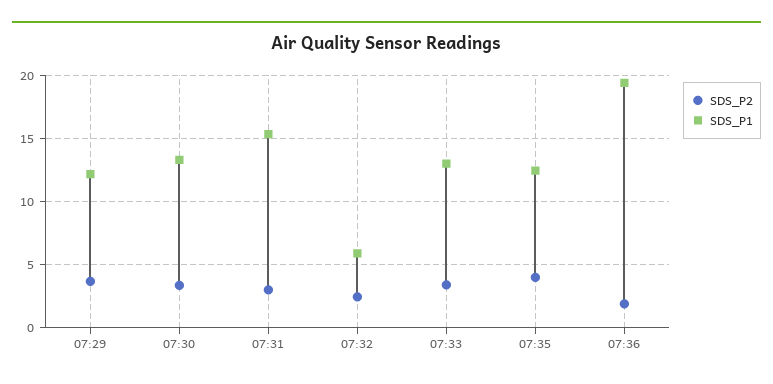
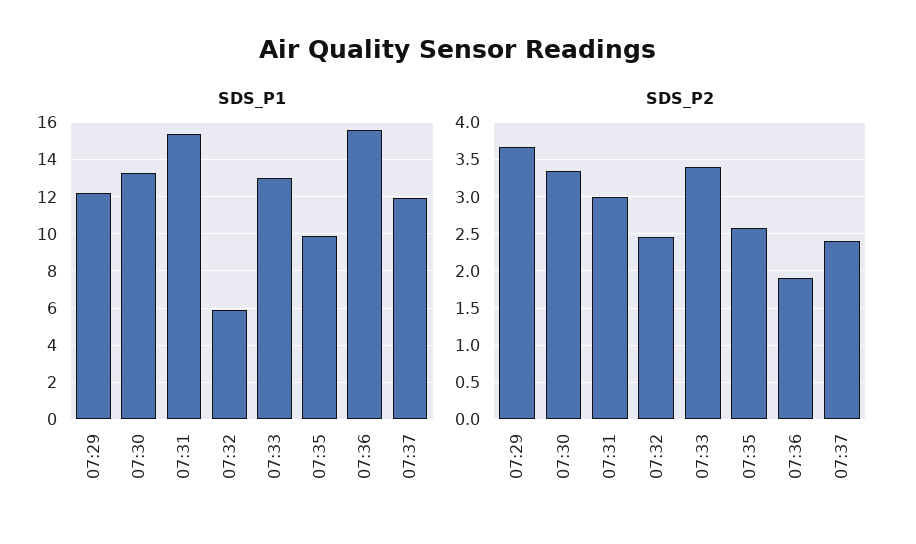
SDS_P2, 07:35: 4 -> 2.6
SDS_P1, 07:35: 12.5 -> 10
SDS_P1, 07:36: 19.5 -> 15.5
SDS_P1, 07:37: none -> 12
SDS_P2, 07:37: none -> 2.4

